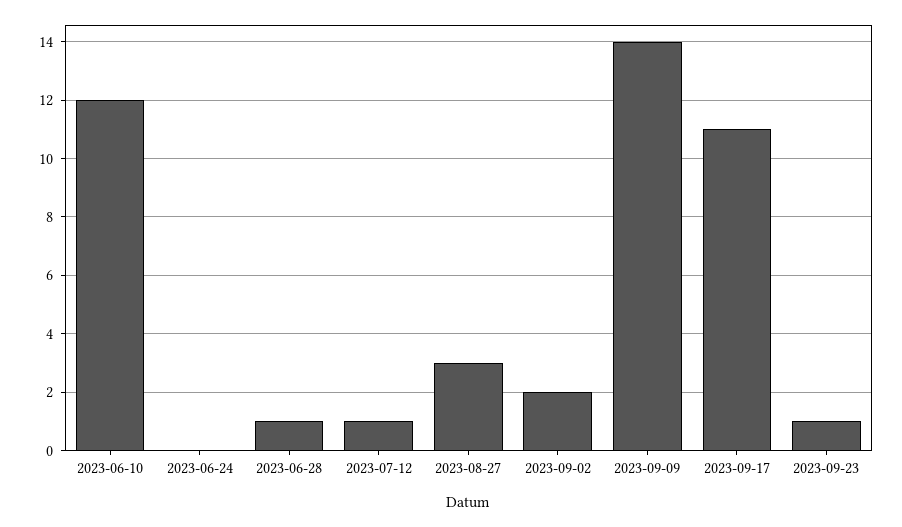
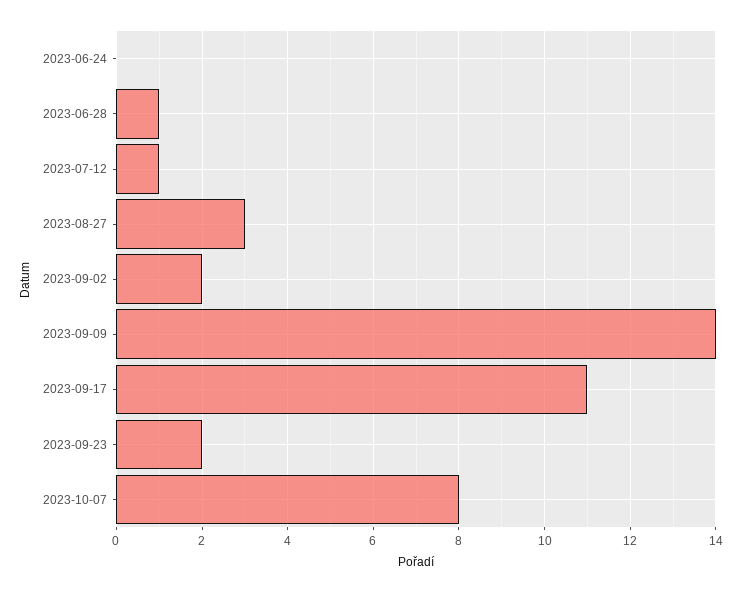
2023-06-10: 12 -> none
2023-09-23: 1 -> 2
2023-10-07: none -> 8

